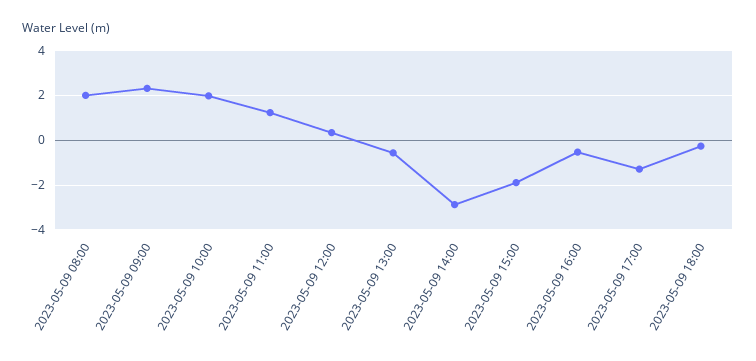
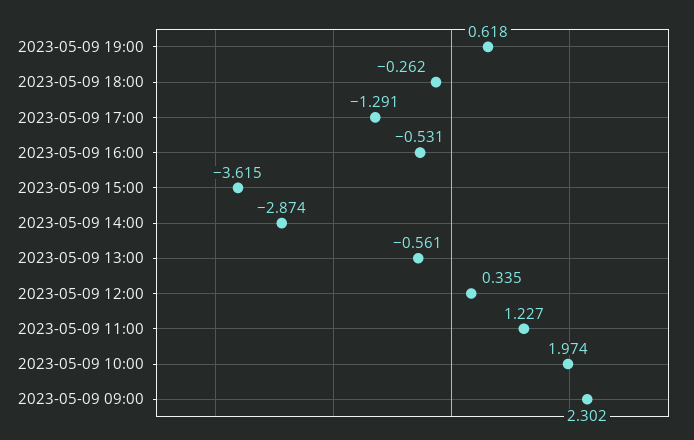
2023-05-09 08:00: 2 -> none
2023-05-09 15:00: -2 -> -3.615
2023-05-09 19:00: none -> 0.618

